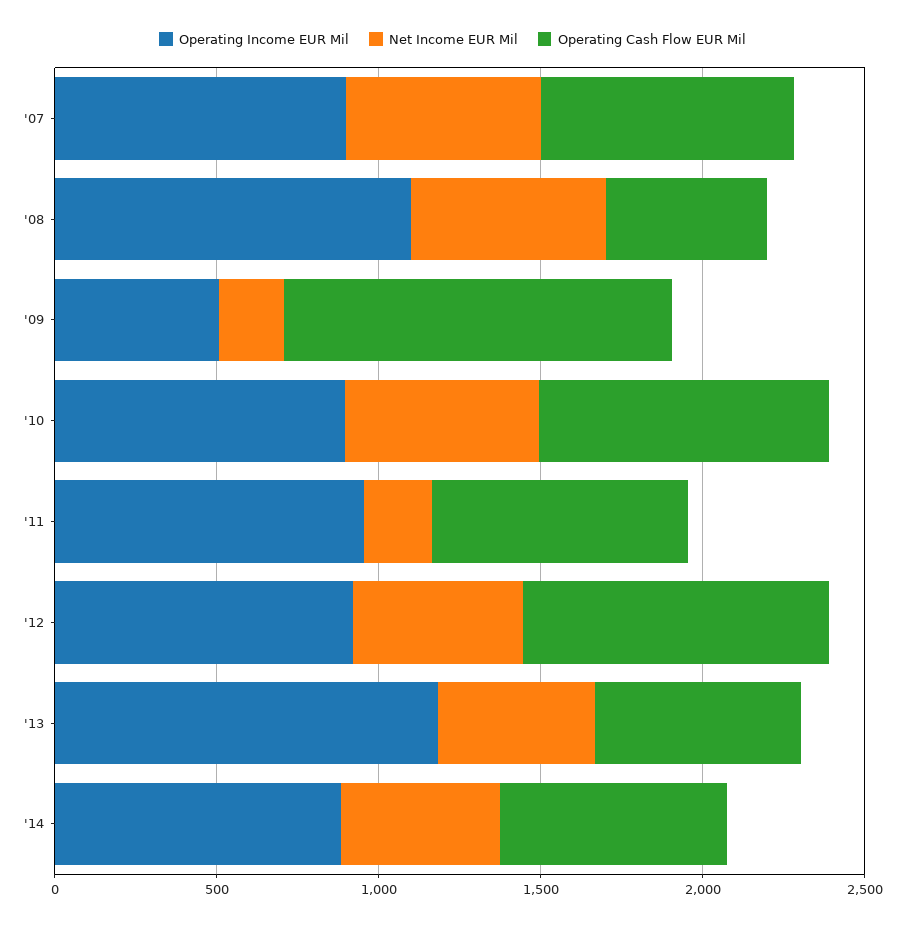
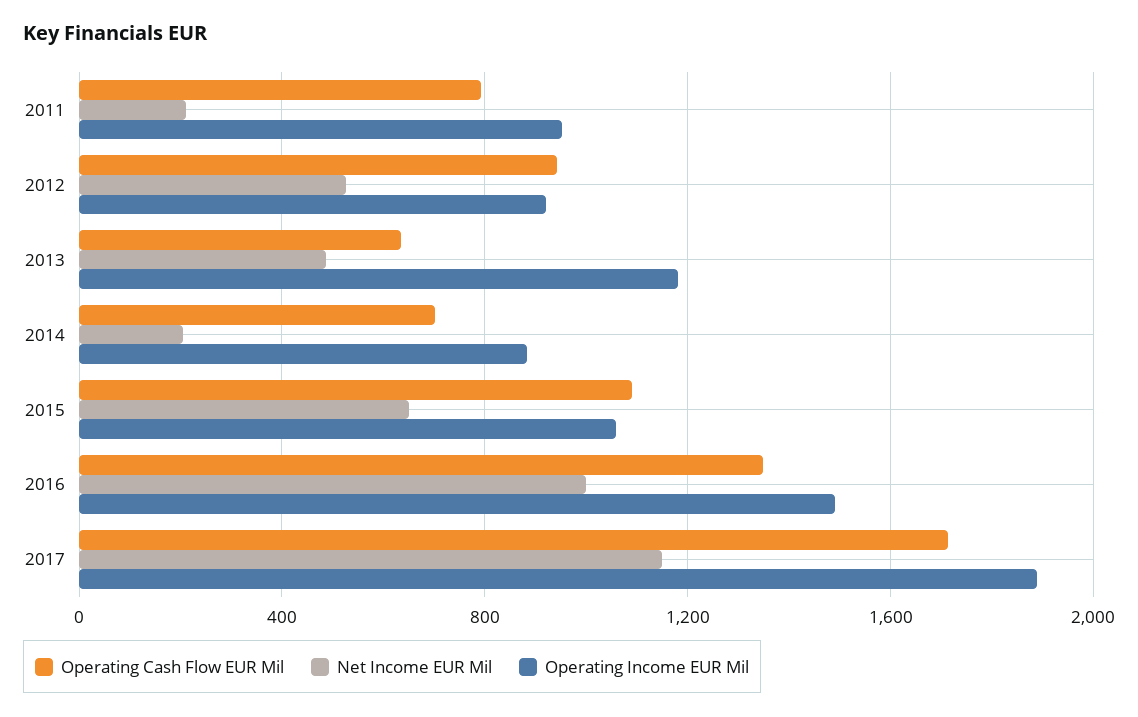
Operating Income EUR Mil, '07: 900 -> none
Net Income EUR Mil, '07: 600 -> none
Operating Cash Flow EUR Mil, '07: 800 -> none
Operating Income EUR Mil, '08: 1100 -> none
Net Income EUR Mil, '08: 600 -> none
Operating Cash Flow EUR Mil, '08: 500 -> none
Operating Income EUR Mil, '09: 500 -> none
Net Income EUR Mil, '09: 200 -> none
Operating Cash Flow EUR Mil, '09: 1200 -> none
Operating Income EUR Mil, '10: 900 -> none
Net Income EUR Mil, '10: 600 -> none
Operating Cash Flow EUR Mil, '10: 900 -> none
Net Income EUR Mil, '14: 500 -> 200
Operating Cash Flow EUR Mil, 2015: none -> 1100
Net Income EUR Mil, 2015: none -> 650
Operating Income EUR Mil, 2015: none -> 1050
Operating Cash Flow EUR Mil, 2016: none -> 1350
Net Income EUR Mil, 2016: none -> 1000
Operating Income EUR Mil, 2016: none -> 1500
Operating Cash Flow EUR Mil, 2017: none -> 1700
Net Income EUR Mil, 2017: none -> 1150
Operating Income EUR Mil, 2017: none -> 1900

